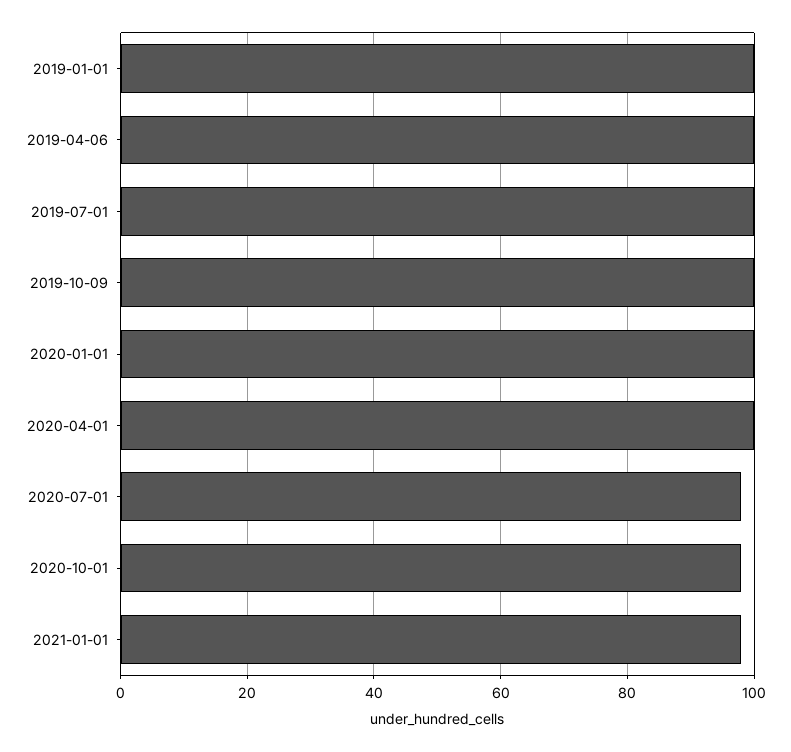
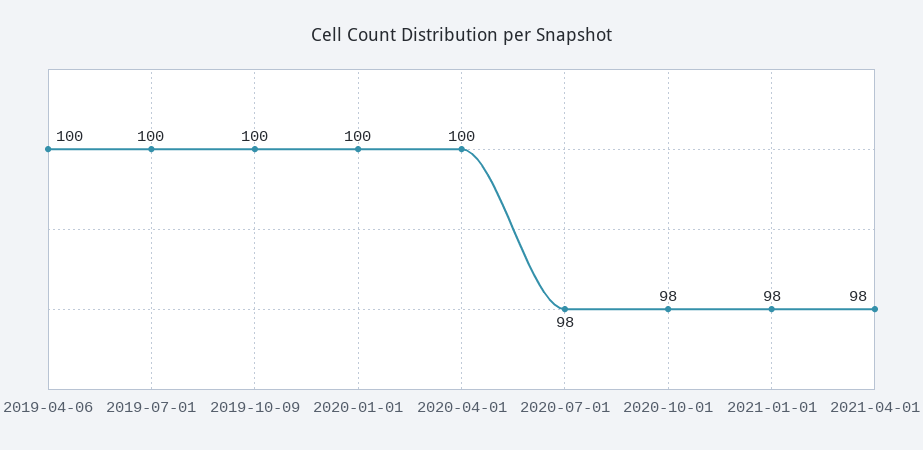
2019-01-01: 100 -> none
2021-04-01: none -> 98

